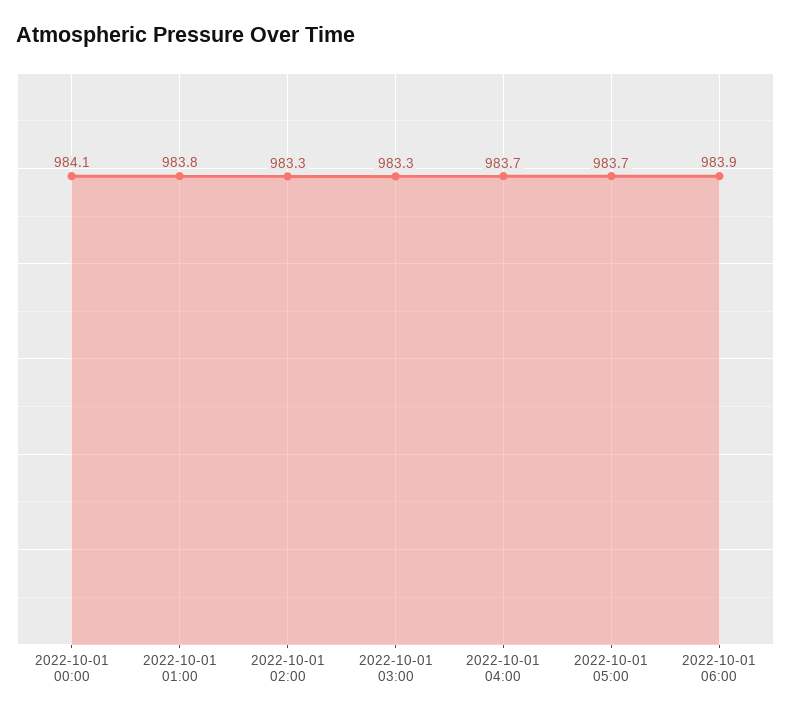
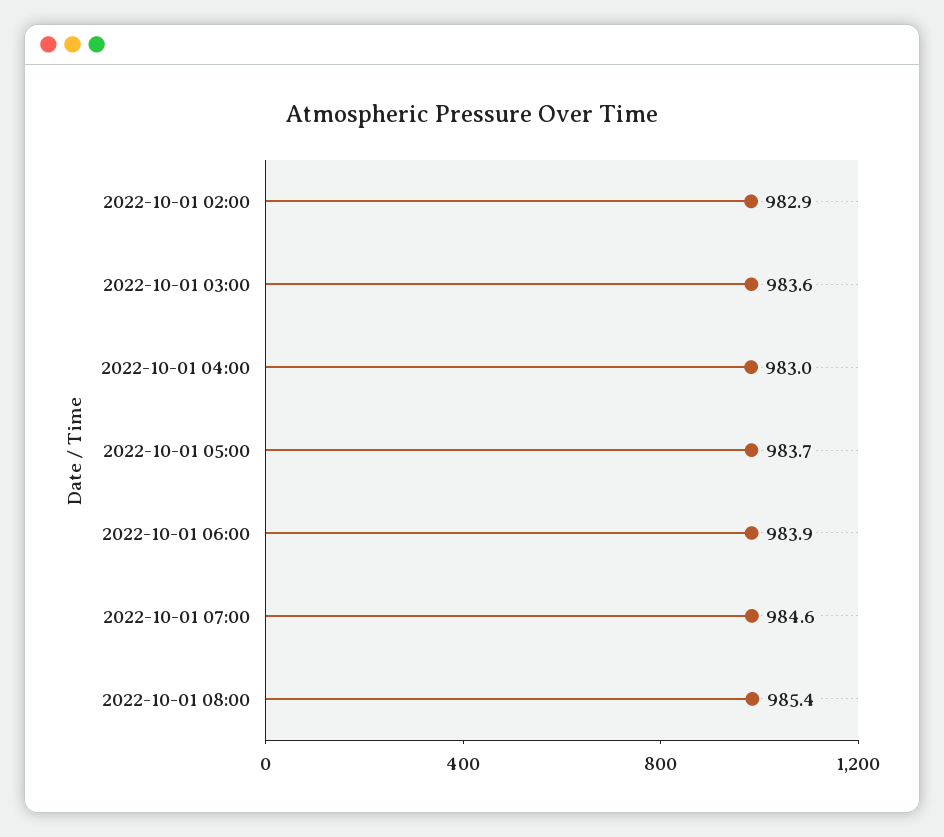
2022-10-01 00:00: 984.1 -> none
2022-10-01 01:00: 983.8 -> none
2022-10-01 02:00: 983.3 -> 982.9
2022-10-01 03:00: 983.3 -> 983.6
2022-10-01 04:00: 983.7 -> 983
2022-10-01 07:00: none -> 984.6
2022-10-01 08:00: none -> 985.4

